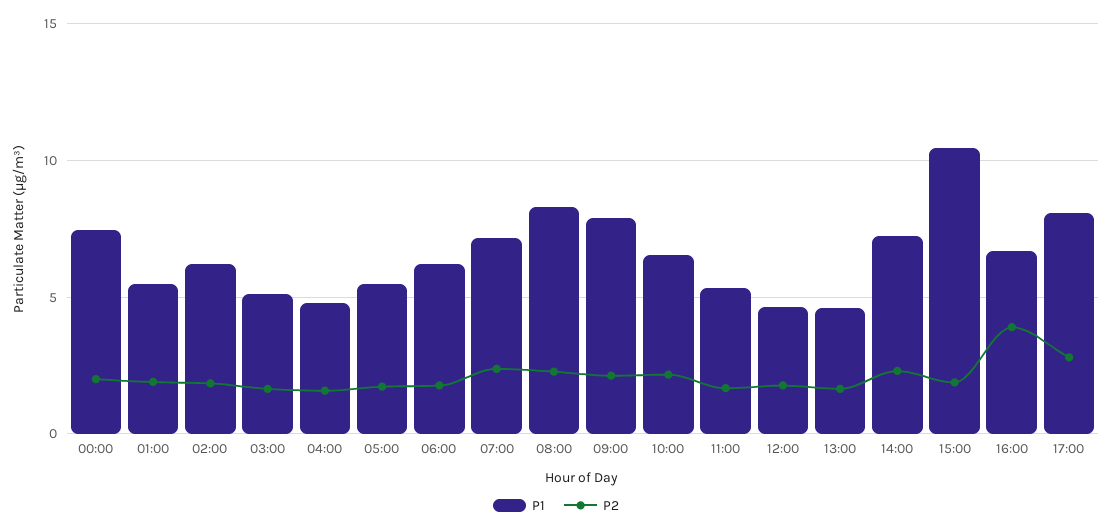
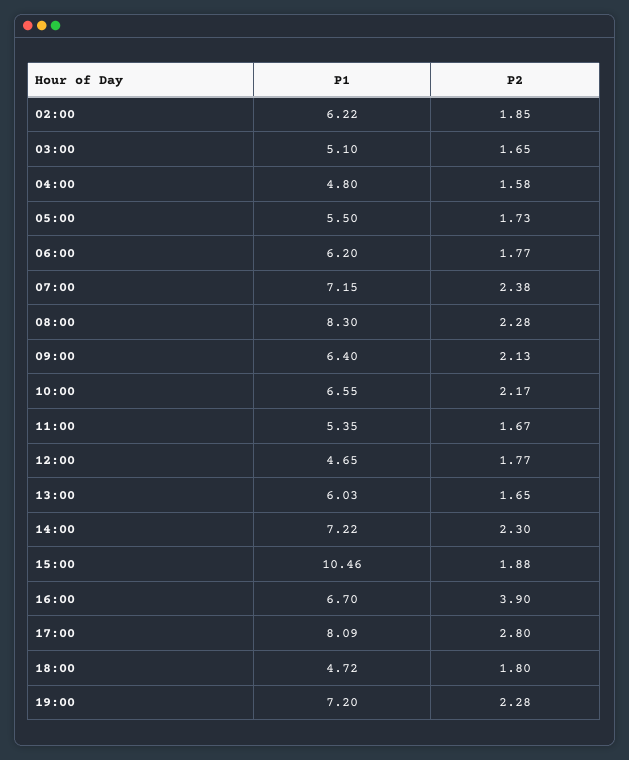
P1, 00:00: 7.5 -> none
P2, 00:00: 2 -> none
P1, 01:00: 5.5 -> none
P2, 01:00: 2 -> none
P1, 09:00: 8 -> 6.4
P1, 13:00: 4.5 -> 6.03
P1, 18:00: none -> 4.72
P2, 18:00: none -> 1.8
P1, 19:00: none -> 7.2
P2, 19:00: none -> 2.28

